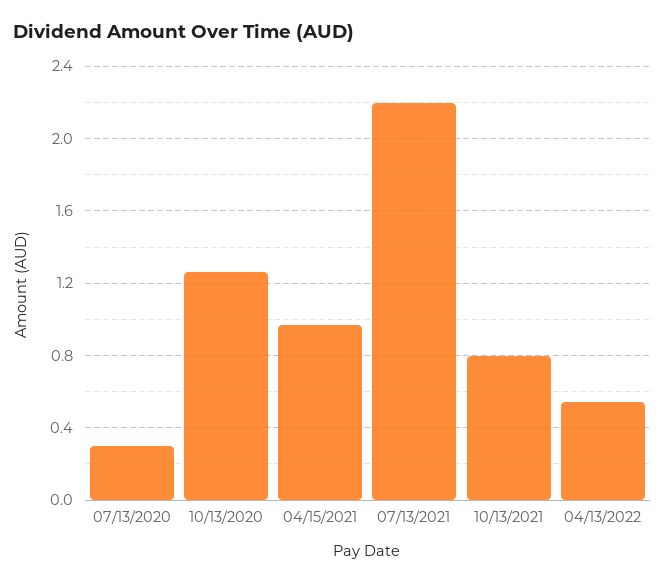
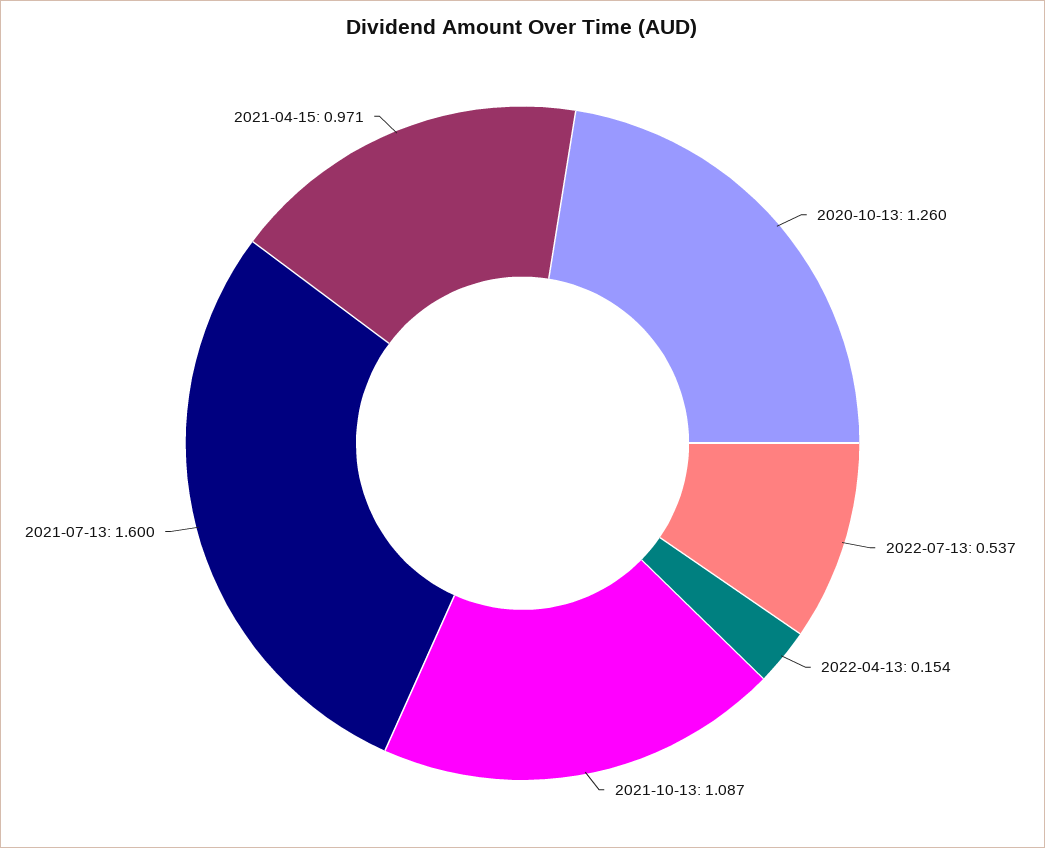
07/13/2020: 0.3 -> none
07/13/2021: 2.2 -> 1.6
10/13/2021: 0.8 -> 1.087
04/13/2022: 0.55 -> 0.154
2022-07-13: none -> 0.537

